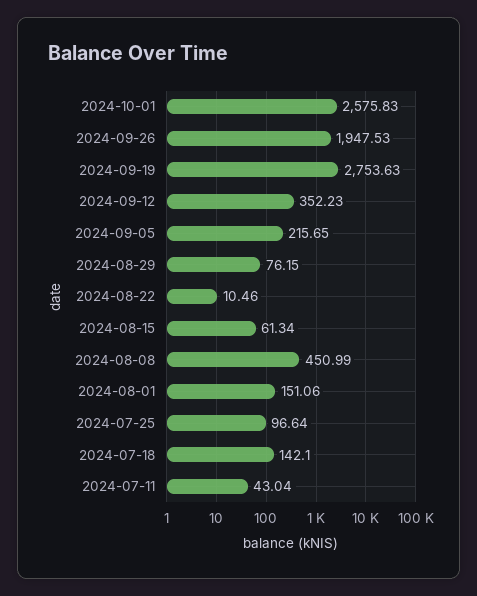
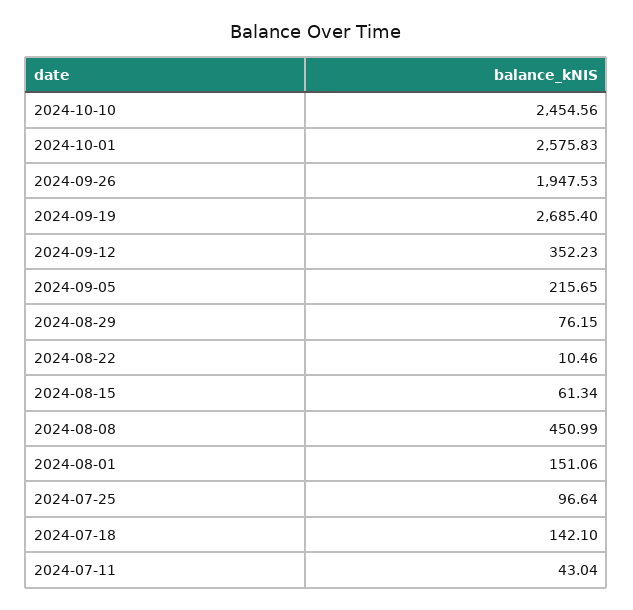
2024-09-19: 2753.63 -> 2685.4
2024-10-10: none -> 2454.56

